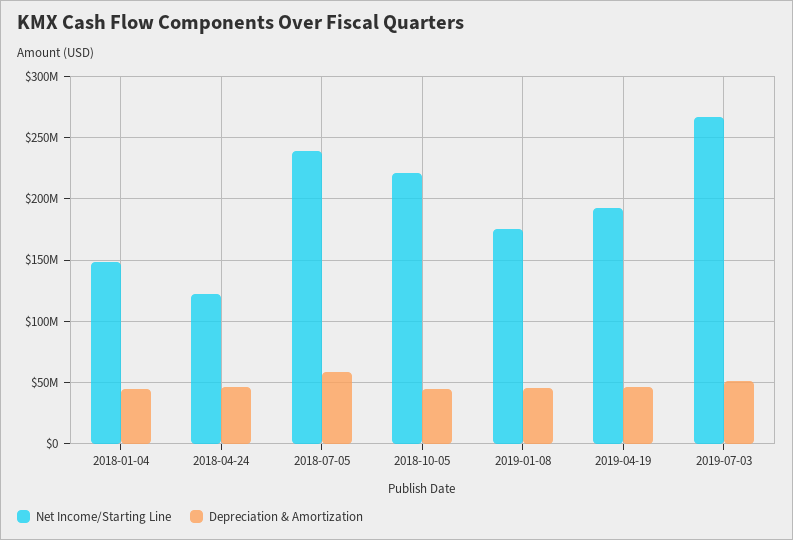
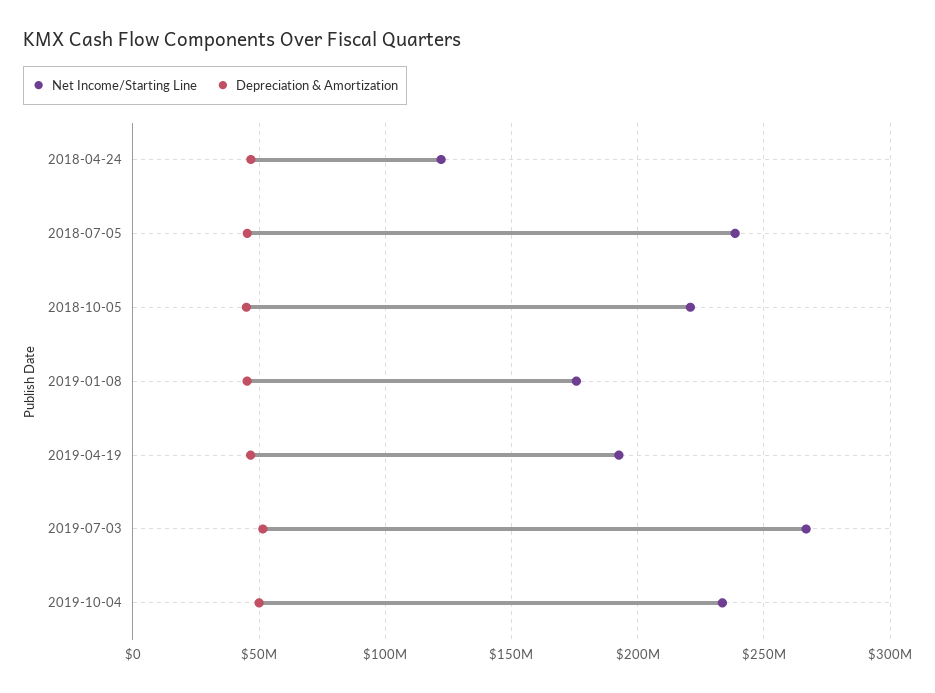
Net Income/Starting Line, 2018-01-04: 150000000 -> none
Depreciation & Amortization, 2018-01-04: 45000000 -> none
Depreciation & Amortization, 2018-07-05: 60000000 -> 45000000
Net Income/Starting Line, 2019-10-04: none -> 235000000
Depreciation & Amortization, 2019-10-04: none -> 50000000

